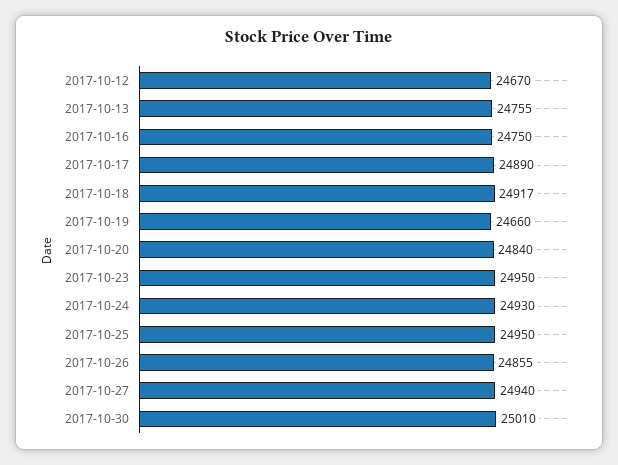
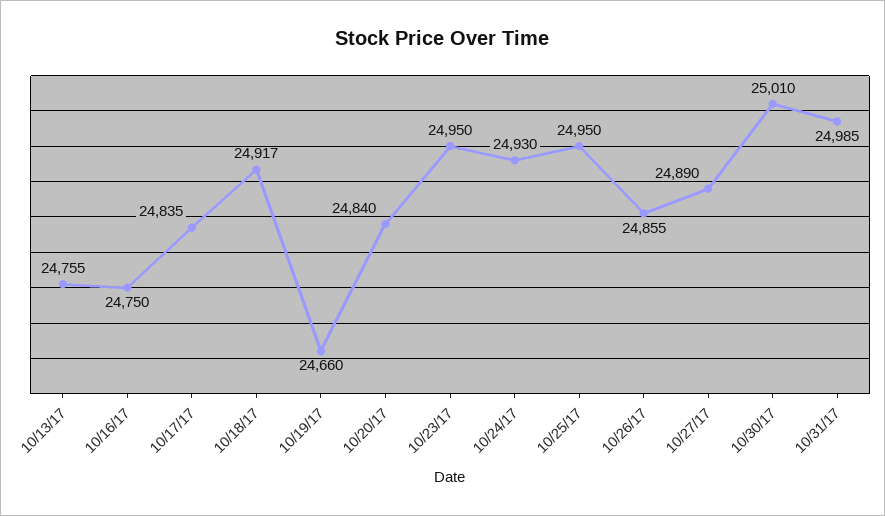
2017-10-12: 24670 -> none
2017-10-17: 24890 -> 24835
2017-10-27: 24940 -> 24890
10/31/17: none -> 24985

